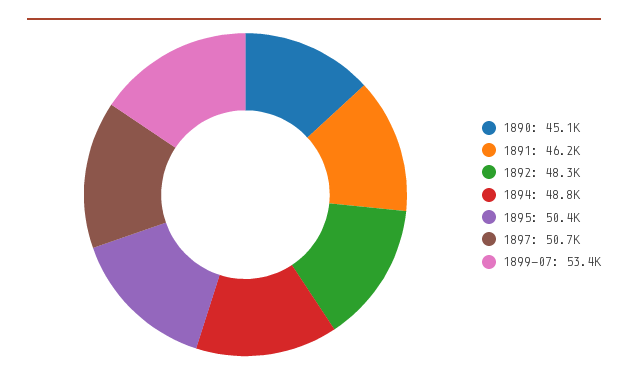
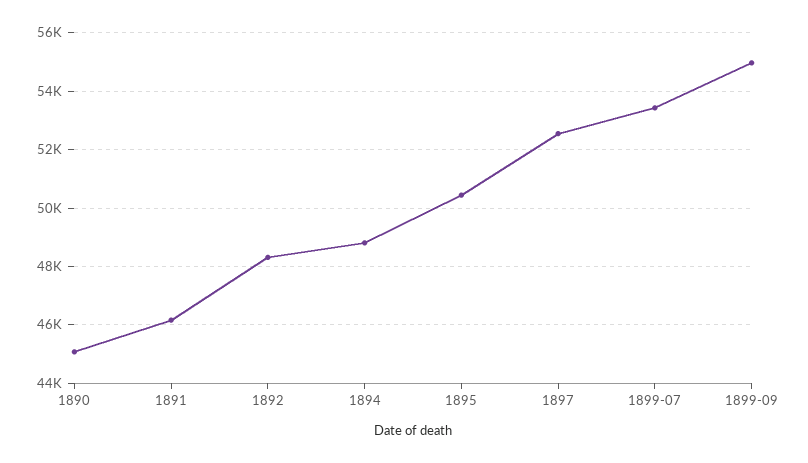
1897: 50700 -> 52500
1899-09: none -> 55000

